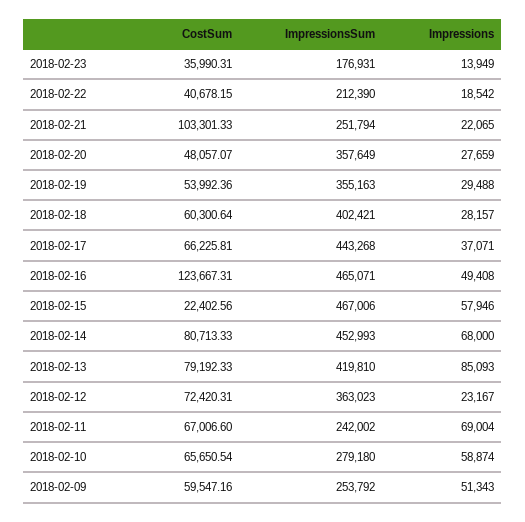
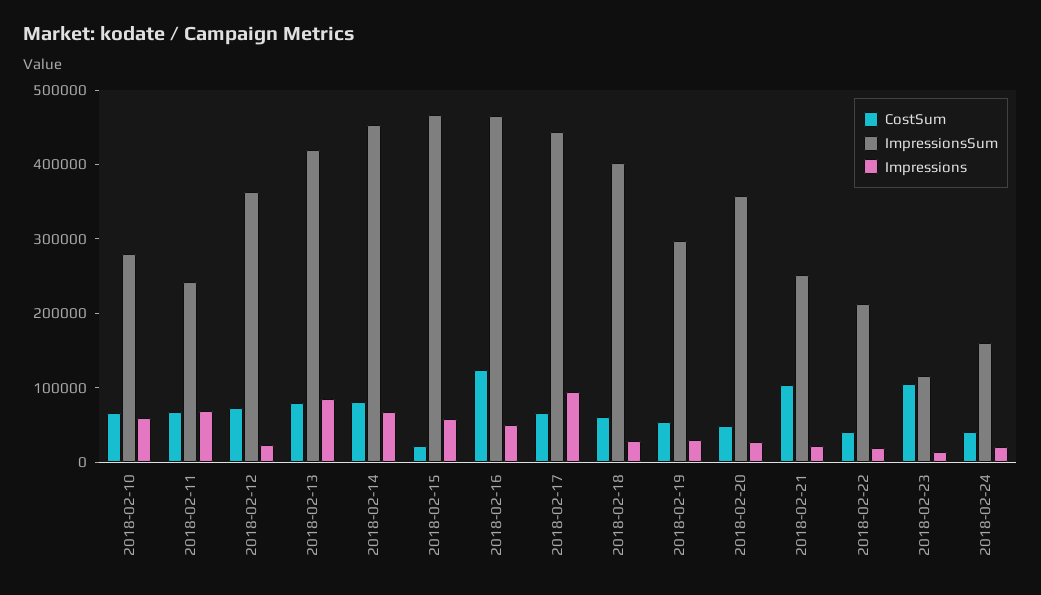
CostSum, 2018-02-23: 35990.31 -> 100000
ImpressionsSum, 2018-02-23: 176931 -> 120000
ImpressionsSum, 2018-02-19: 355163 -> 300000
Impressions, 2018-02-17: 37071 -> 100000
CostSum, 2018-02-09: 59547.16 -> none
ImpressionsSum, 2018-02-09: 253792 -> none
Impressions, 2018-02-09: 51343 -> none
CostSum, 2018-02-24: none -> 40000
ImpressionsSum, 2018-02-24: none -> 160000
Impressions, 2018-02-24: none -> 20000

